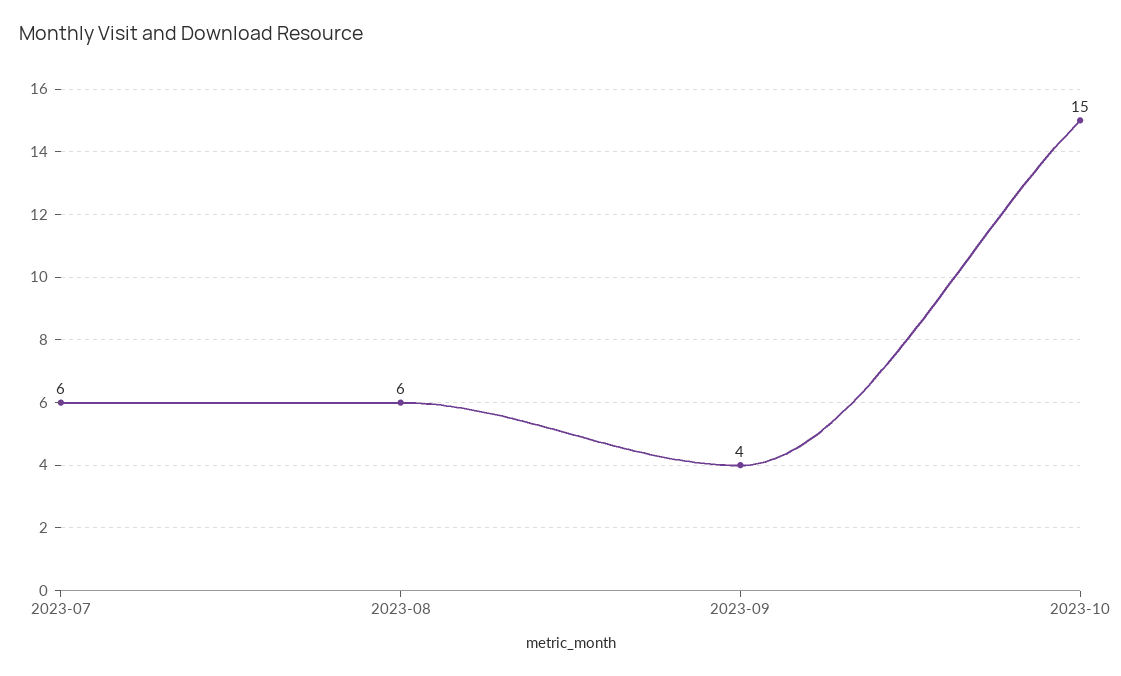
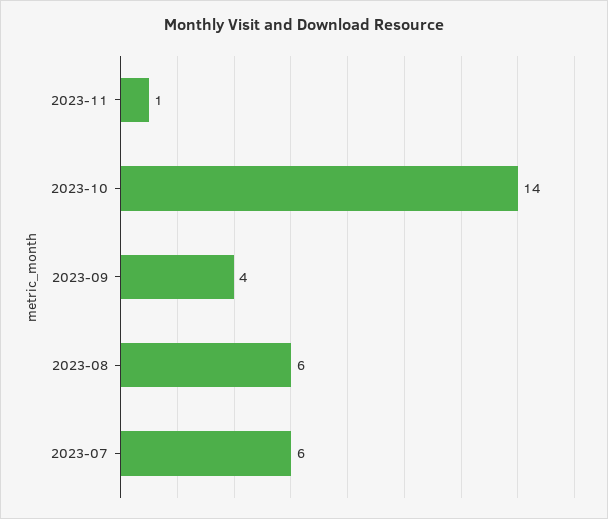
2023-10: 15 -> 14
2023-11: none -> 1

